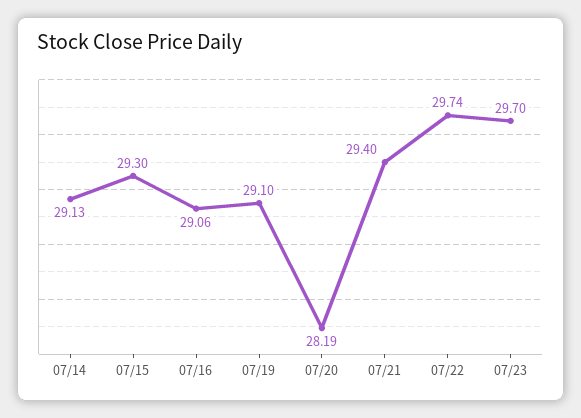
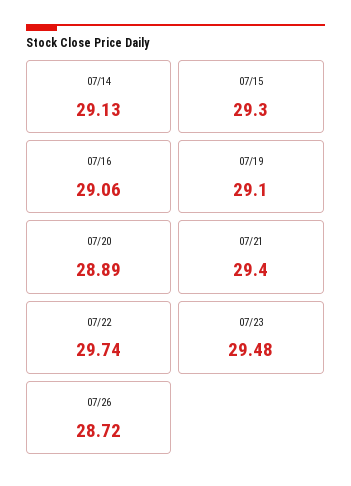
07/20: 28.19 -> 28.89
07/23: 29.7 -> 29.48
07/26: none -> 28.72

